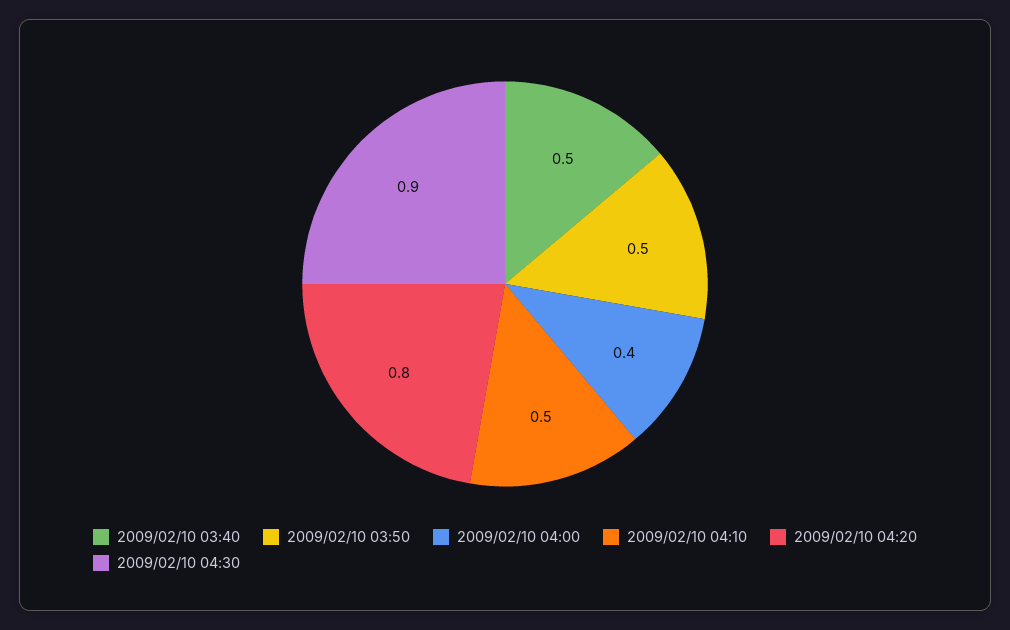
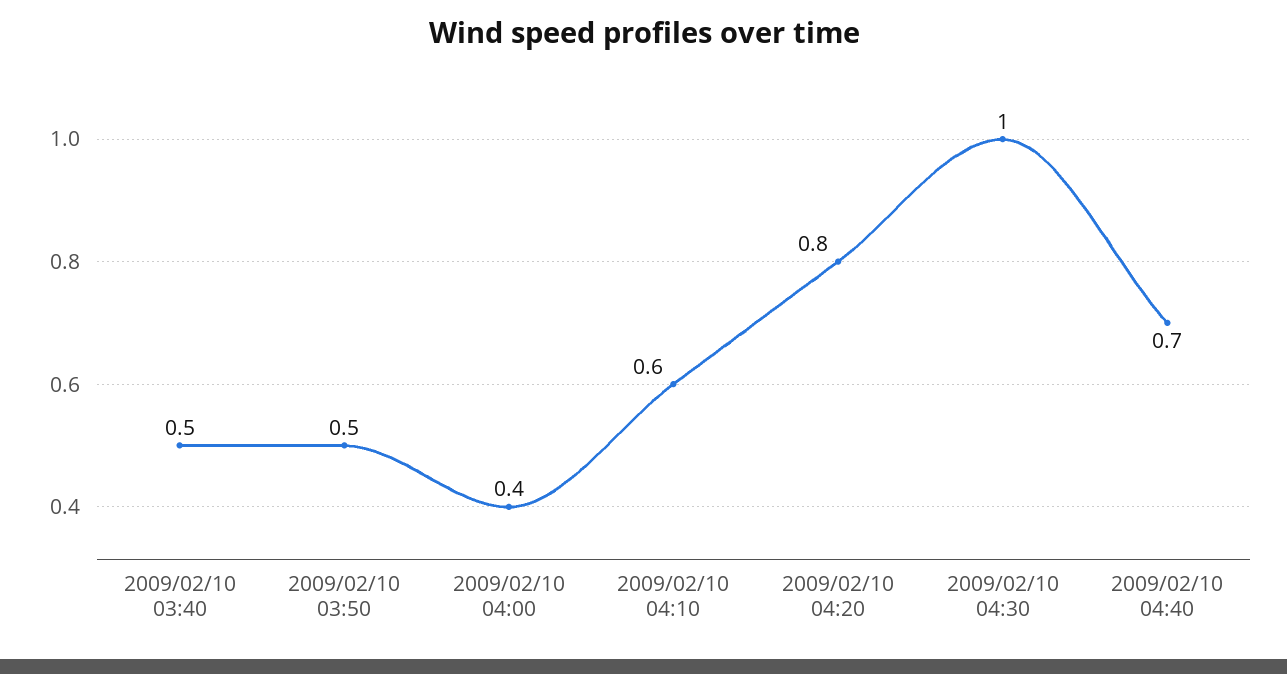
2009/02/10 04:10: 0.5 -> 0.6
2009/02/10 04:30: 0.9 -> 1
2009/02/10 04:40: none -> 0.7

